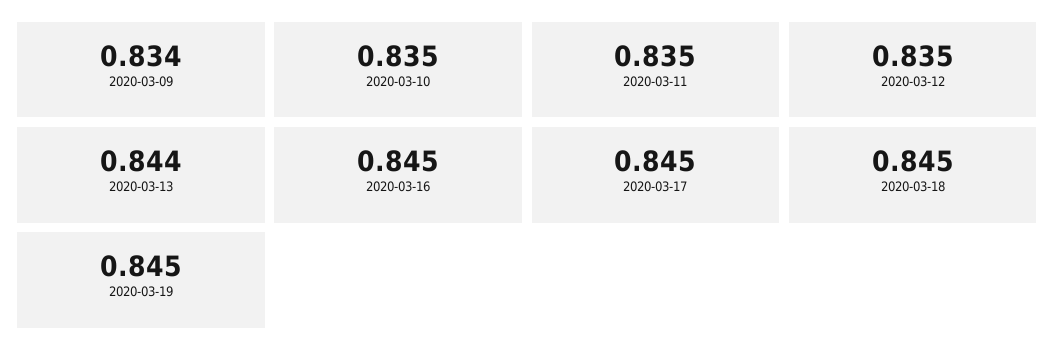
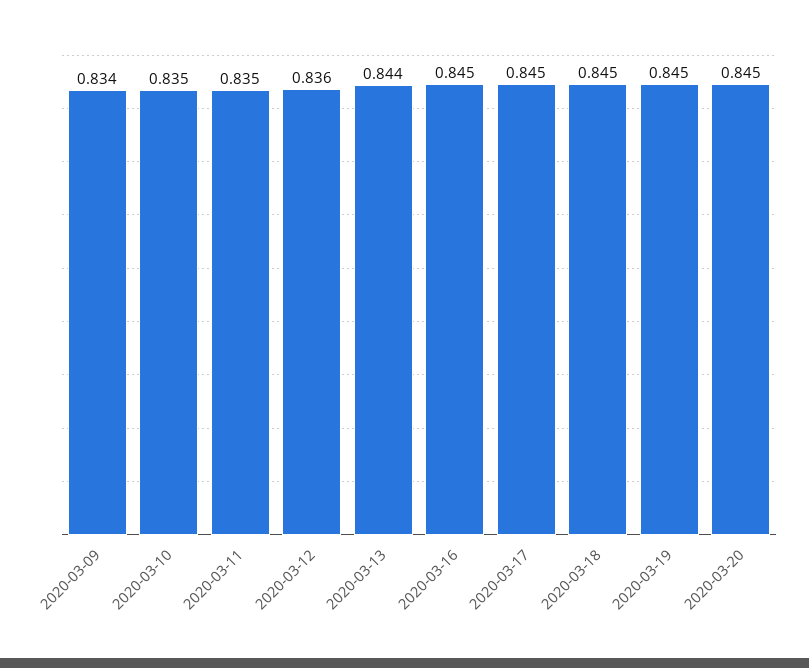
2020-03-12: 0.835 -> 0.836
2020-03-20: none -> 0.845

